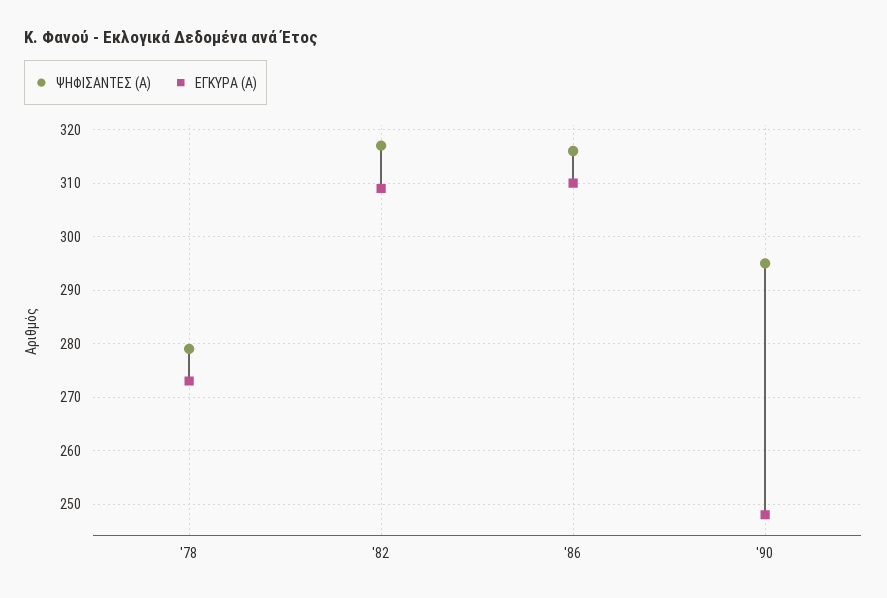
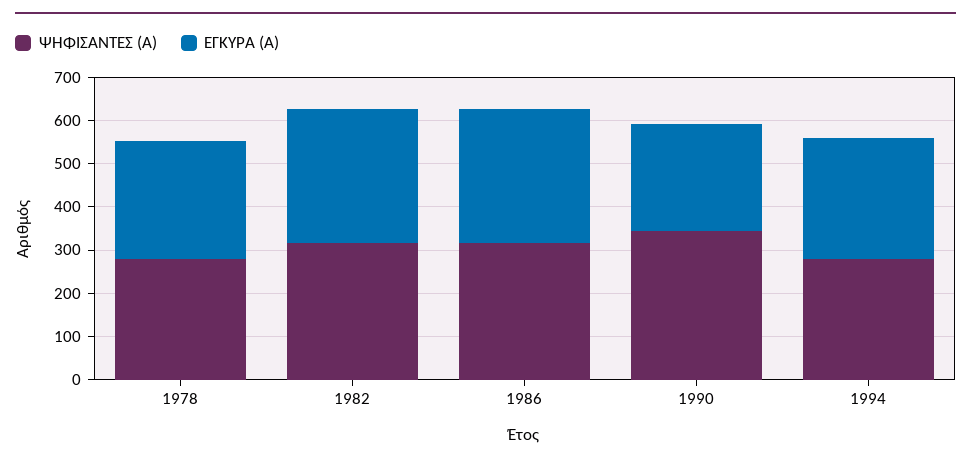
ΨΗΦΙΣΑΝΤΕΣ (Α), '90: 295 -> 340
ΨΗΦΙΣΑΝΤΕΣ (Α), 1994: none -> 280
ΕΓΚΥΡΑ (Α), 1994: none -> 280

